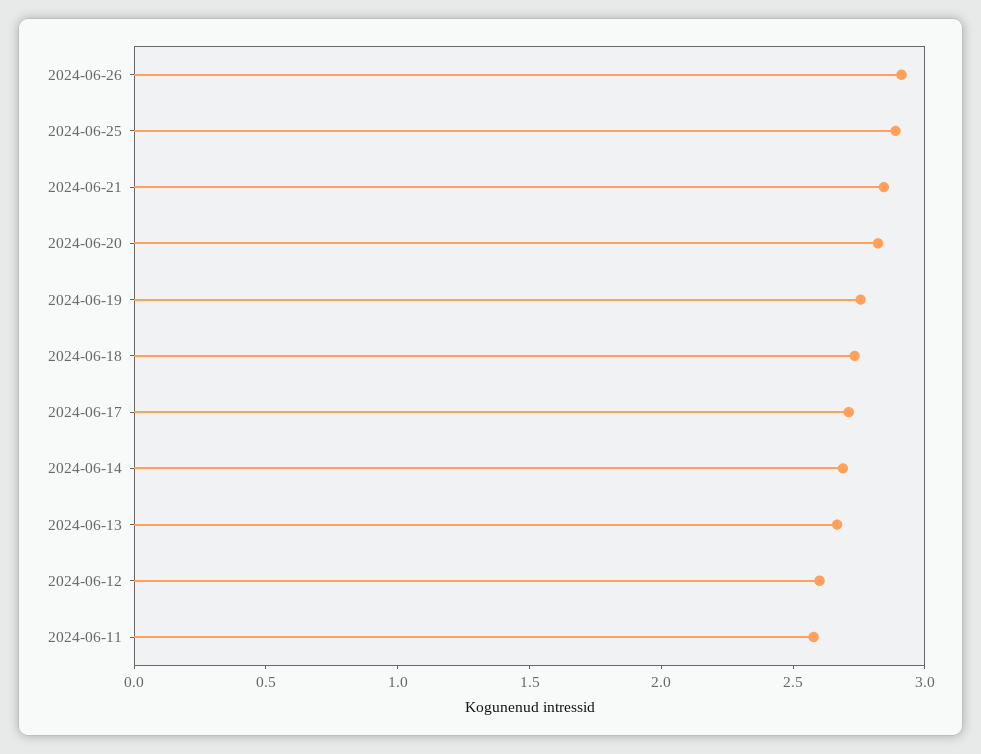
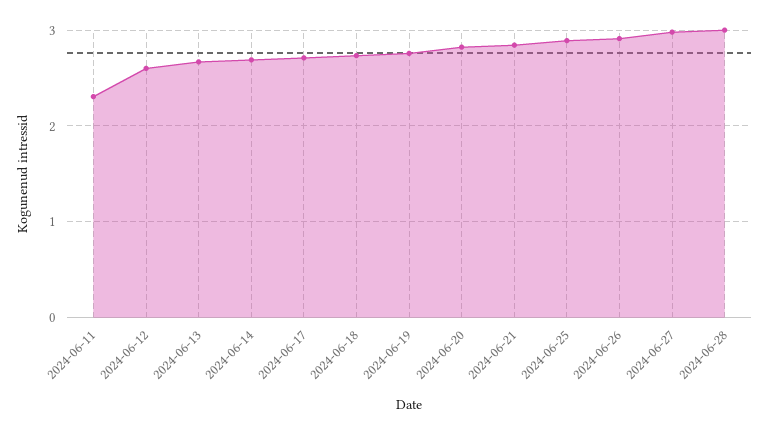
2024-06-11: 2.6 -> 2.3
2024-06-27: none -> 3
2024-06-28: none -> 3

